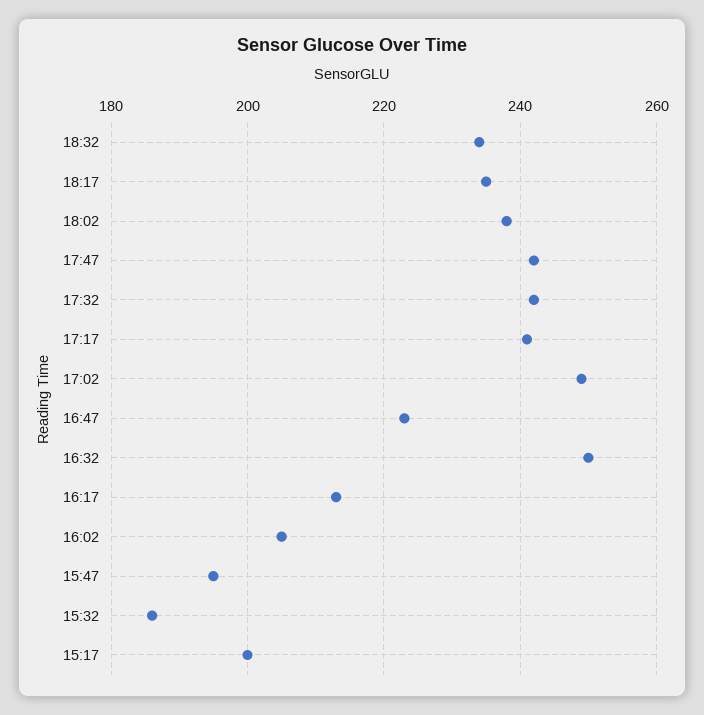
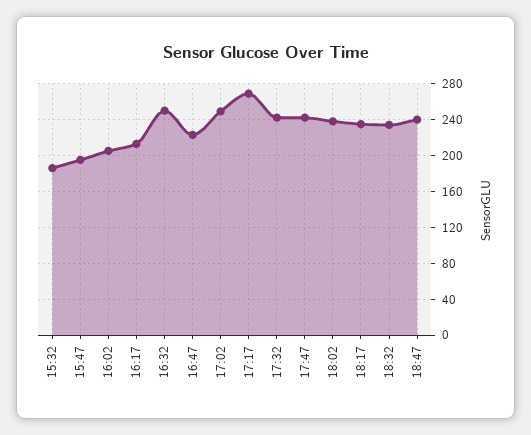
17:17: 240 -> 270
15:17: 200 -> none
18:47: none -> 240

